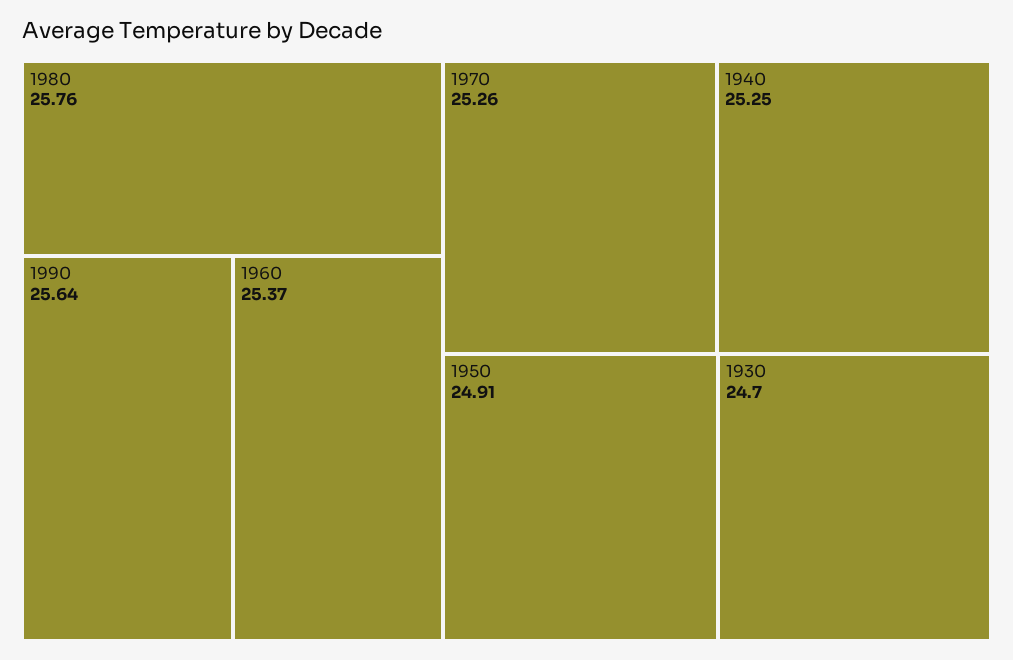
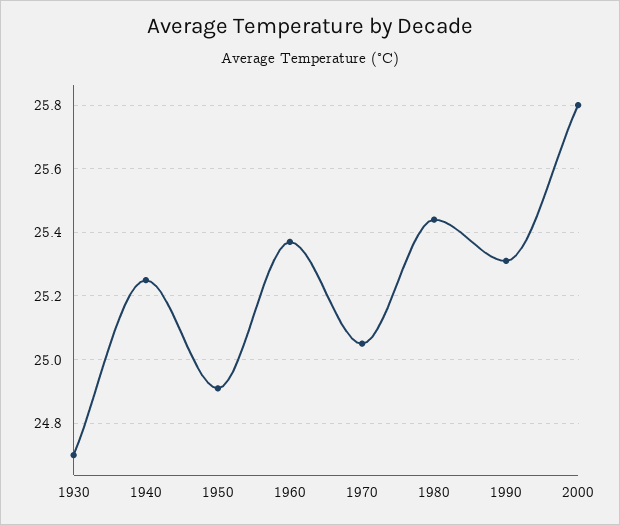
1980: 25.76 -> 25.45
1990: 25.64 -> 25.3
1970: 25.26 -> 25.05
2000: none -> 25.8

